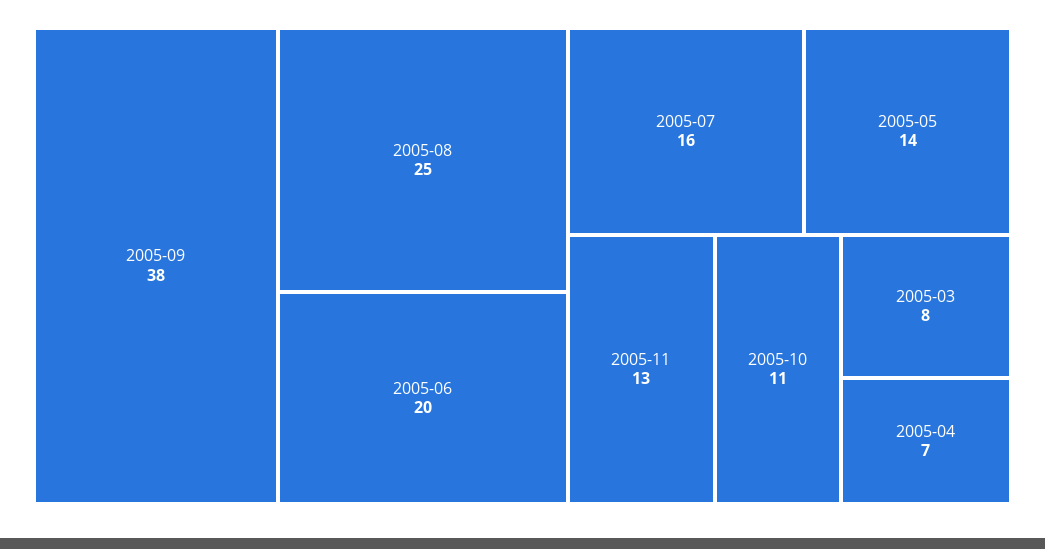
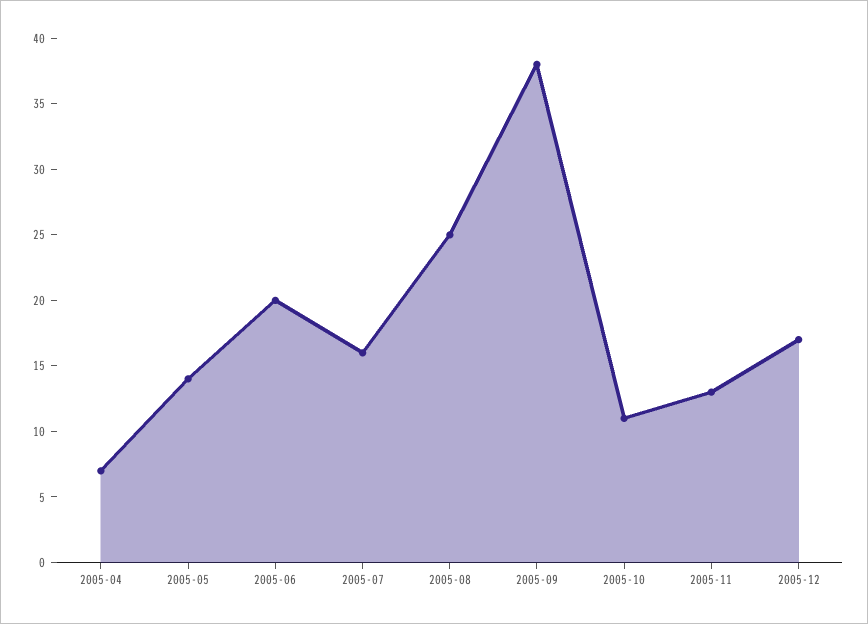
2005-03: 8 -> none
2005-12: none -> 17

